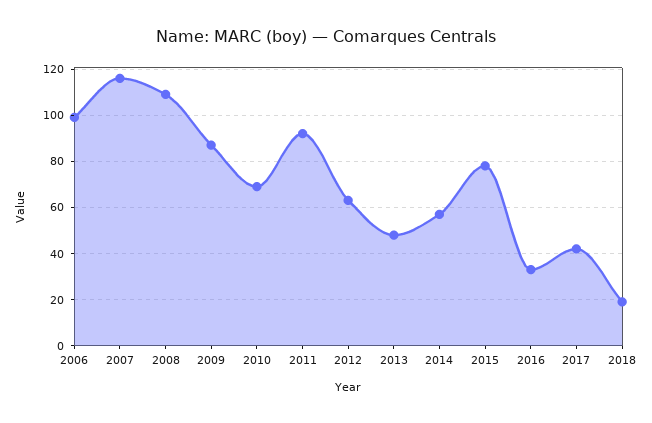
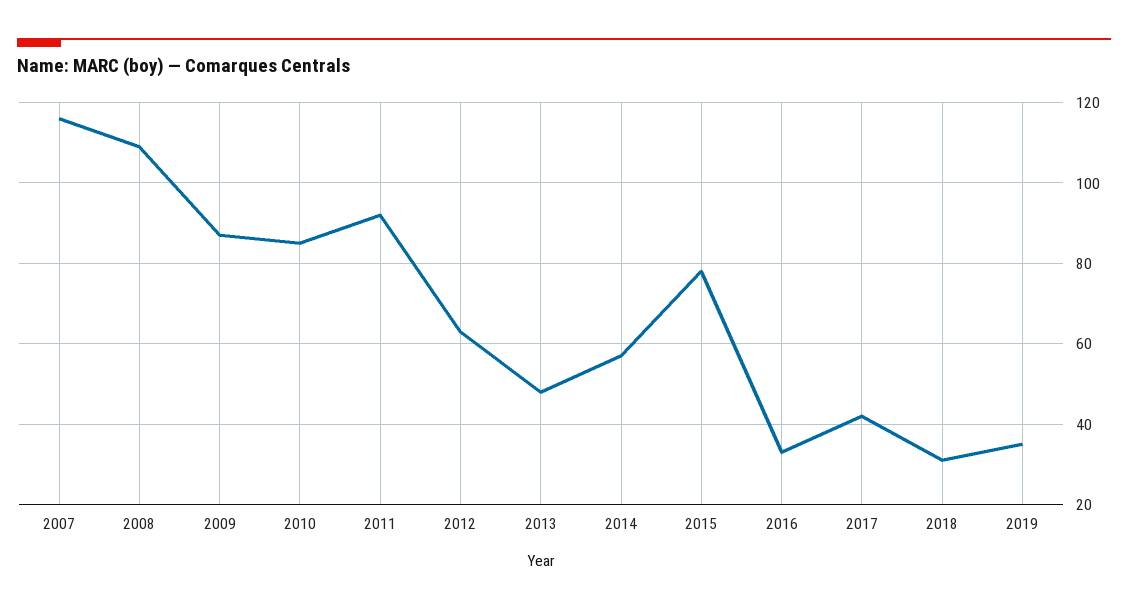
2006: 100 -> none
2010: 70 -> 85
2018: 20 -> 30
2019: none -> 35

